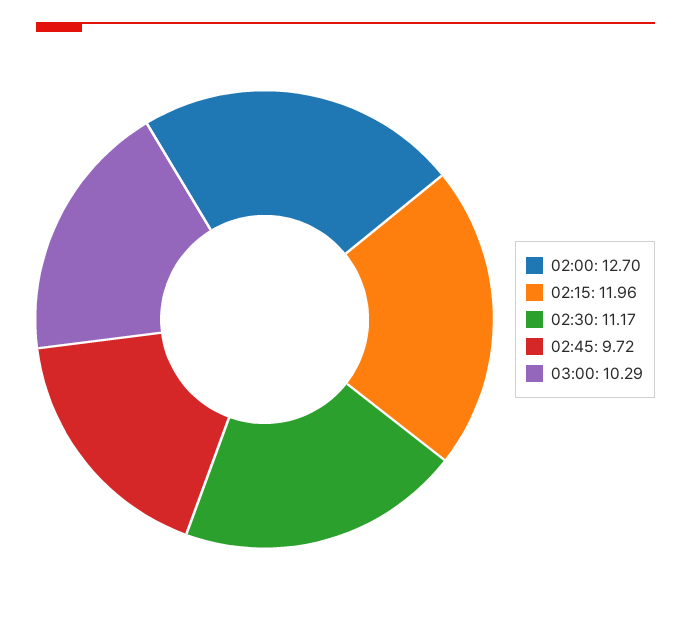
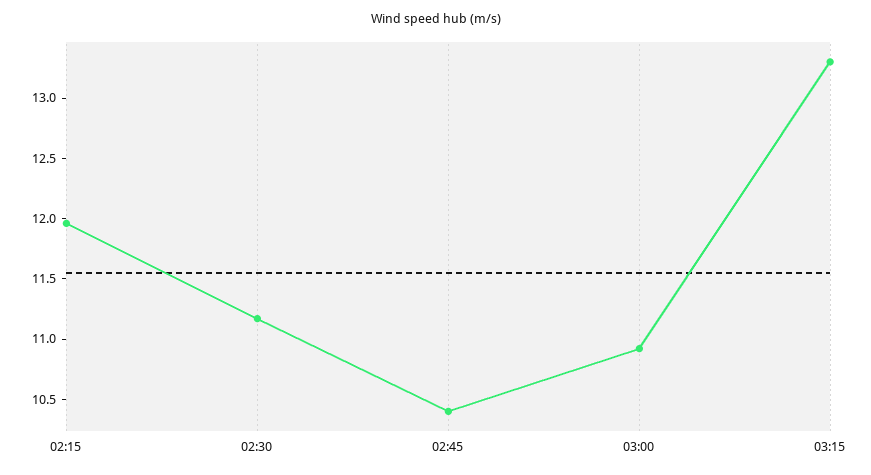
02:00: 12.7 -> none
02:45: 9.72 -> 10.4
03:00: 10.29 -> 10.9
03:15: none -> 13.3

